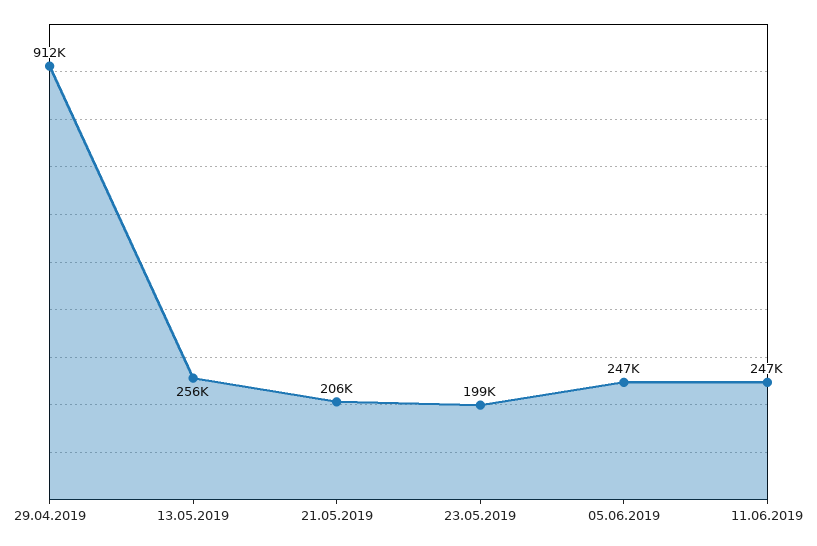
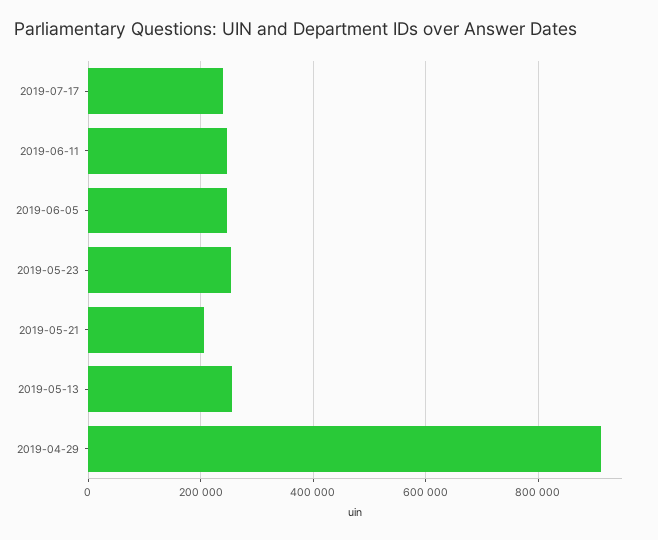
23.05.2019: 199000 -> 260000
2019-07-17: none -> 240000

